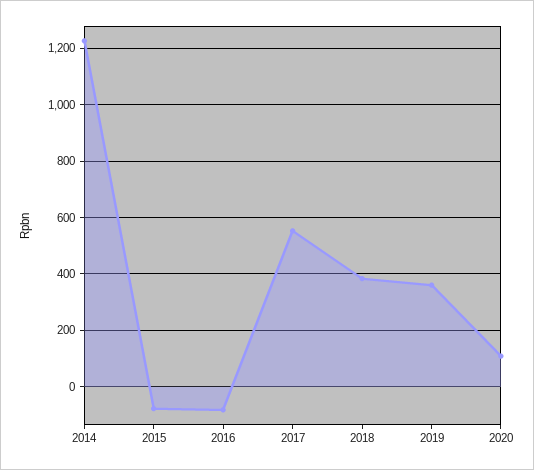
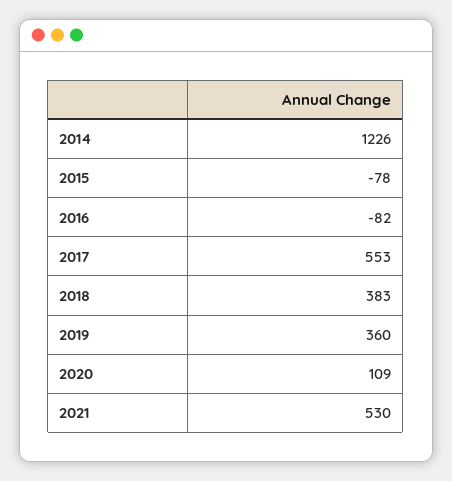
2021: none -> 530

